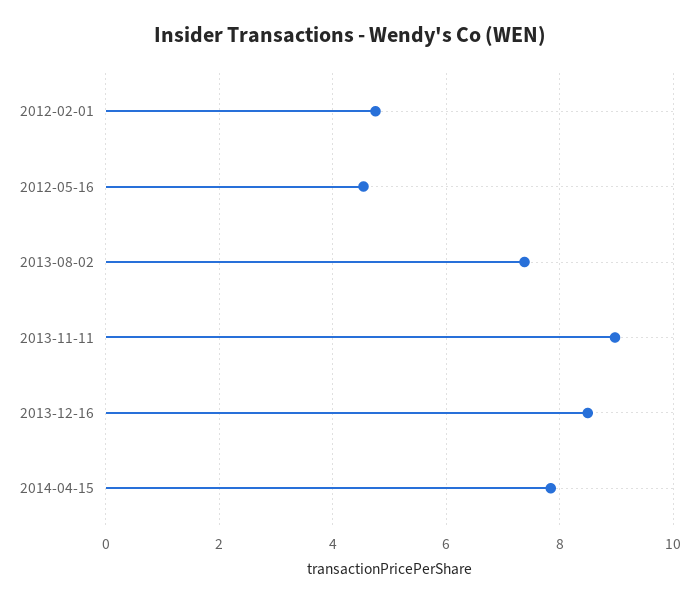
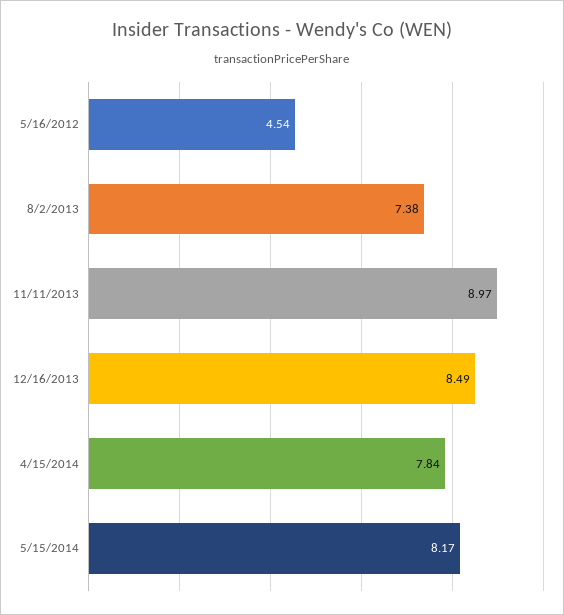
2012-02-01: 4.8 -> none
5/15/2014: none -> 8.17

